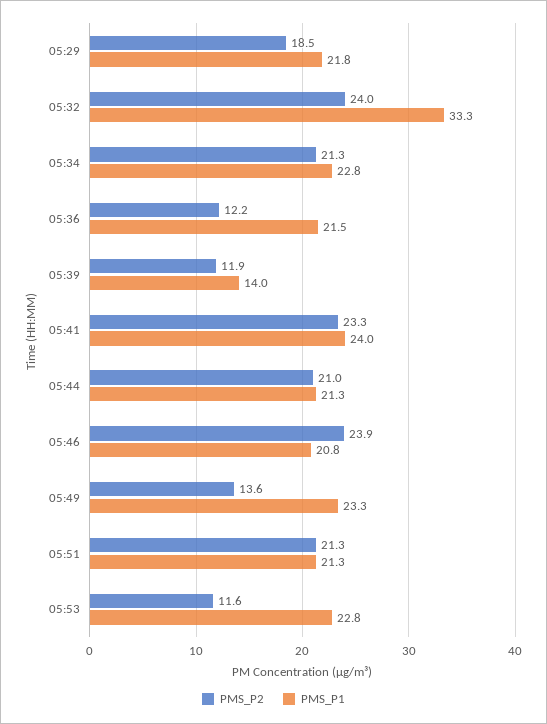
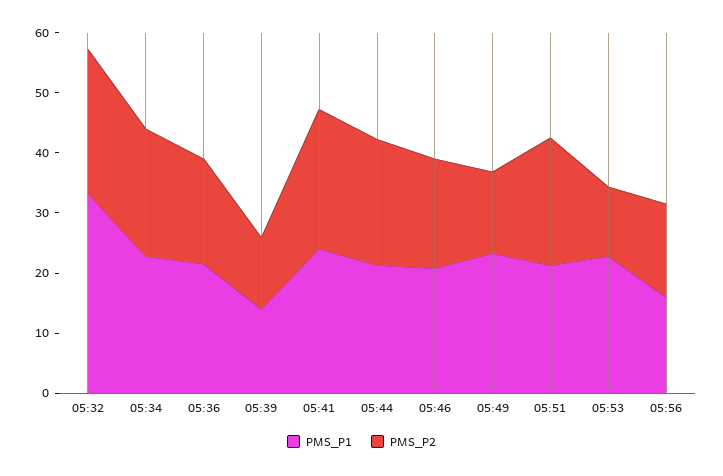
PMS_P2, 05:29: 18.5 -> none
PMS_P1, 05:29: 21.8 -> none
PMS_P2, 05:36: 12.2 -> 18
PMS_P2, 05:46: 23.9 -> 18
PMS_P1, 05:56: none -> 16
PMS_P2, 05:56: none -> 16

